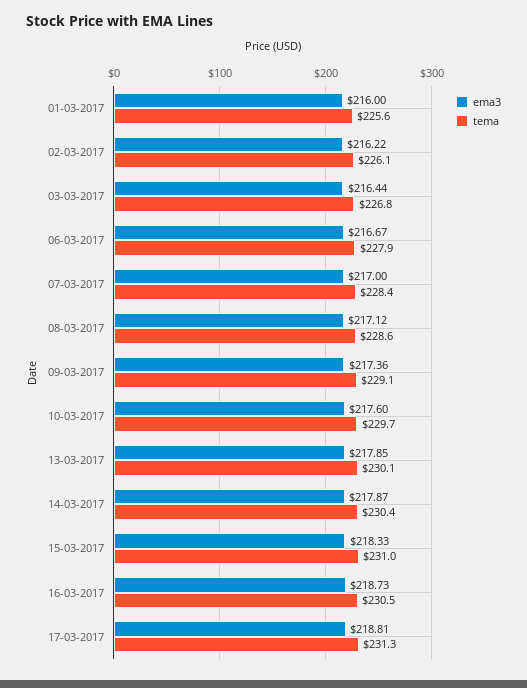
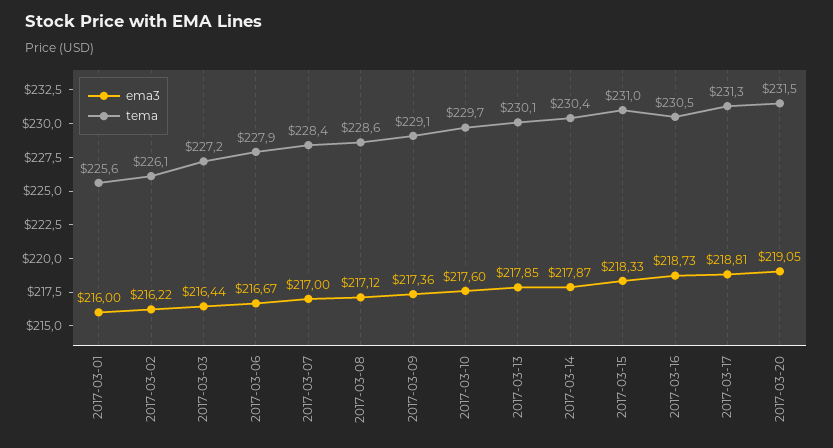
tema, 03-03-2017: 226.8 -> 227.2
ema3, 2017-03-20: none -> 219.05
tema, 2017-03-20: none -> 231.5

